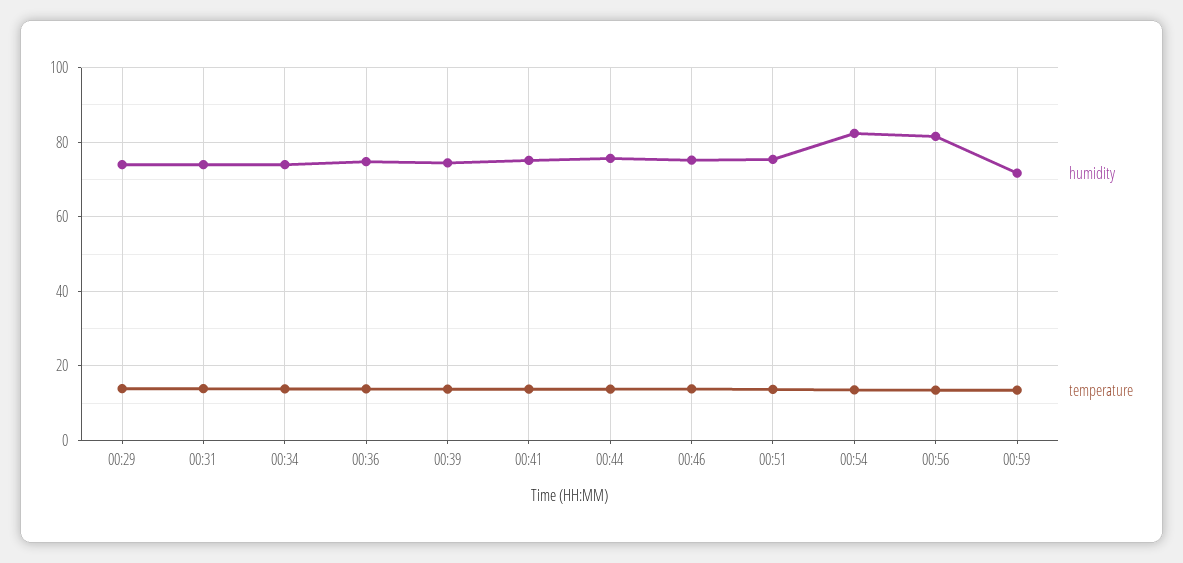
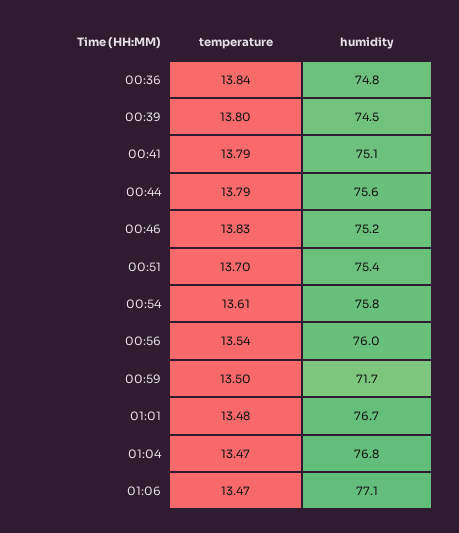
humidity, 00:29: 74 -> none
temperature, 00:29: 14 -> none
humidity, 00:31: 74 -> none
temperature, 00:31: 14 -> none
humidity, 00:34: 74 -> none
temperature, 00:34: 14 -> none
humidity, 00:54: 82 -> 75.8
humidity, 00:56: 82 -> 76
temperature, 01:01: none -> 13.48
humidity, 01:01: none -> 76.7
temperature, 01:04: none -> 13.47
humidity, 01:04: none -> 76.8
temperature, 01:06: none -> 13.47
humidity, 01:06: none -> 77.1

